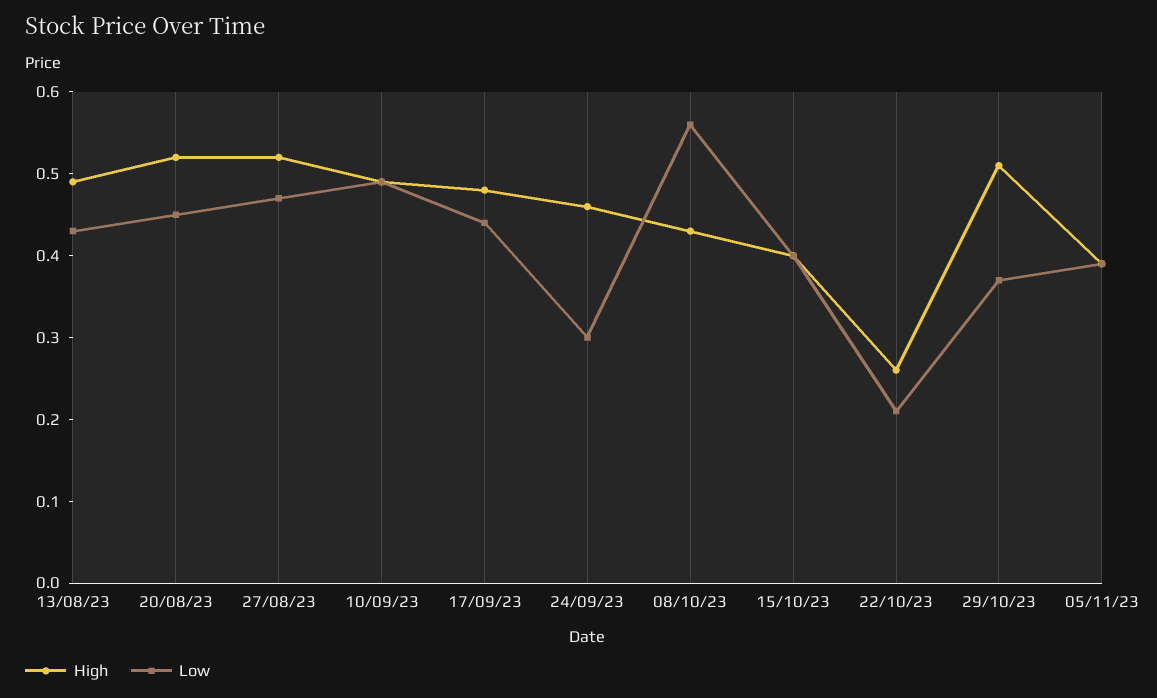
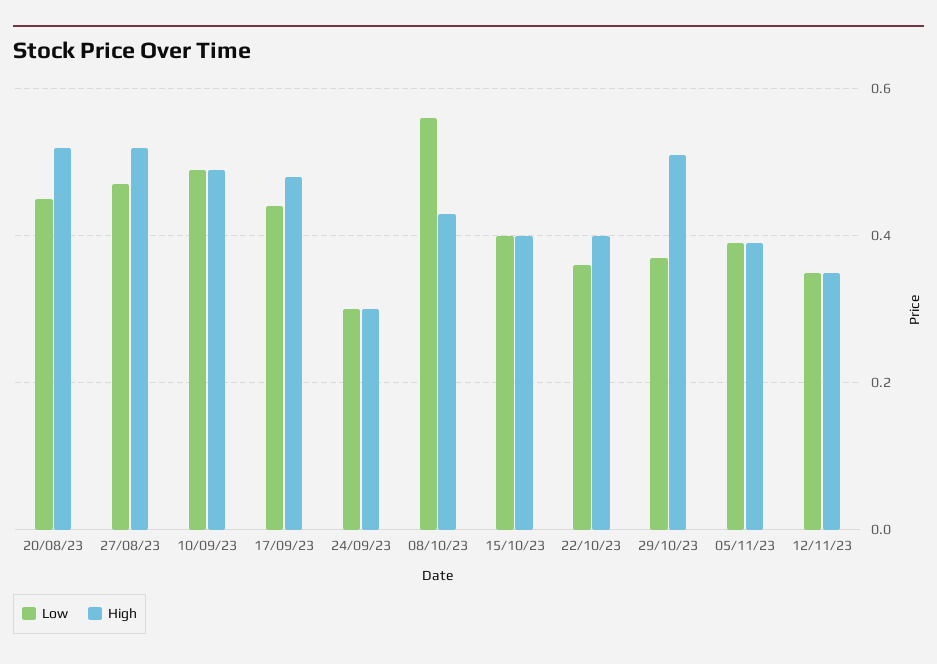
High, 13/08/23: 0.49 -> none
Low, 13/08/23: 0.43 -> none
High, 24/09/23: 0.46 -> 0.3
High, 22/10/23: 0.26 -> 0.4
Low, 22/10/23: 0.21 -> 0.35
Low, 12/11/23: none -> 0.35
High, 12/11/23: none -> 0.35

